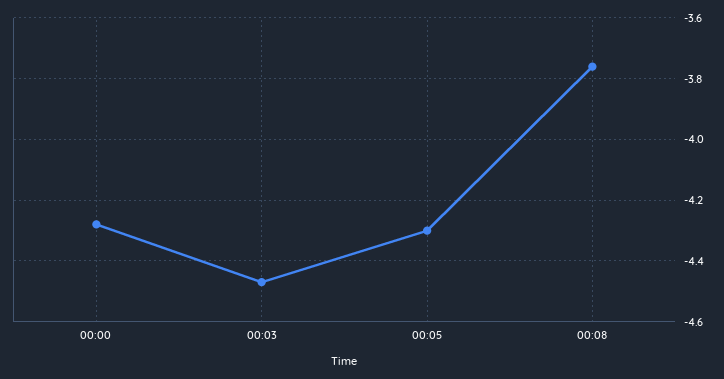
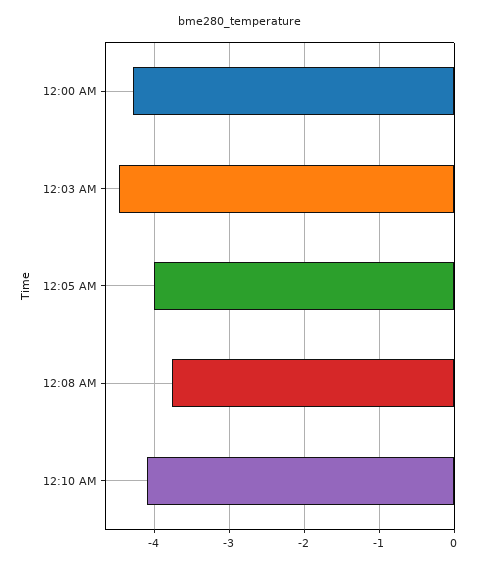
00:05: -4.3 -> -4
12:10 AM: none -> -4.1

